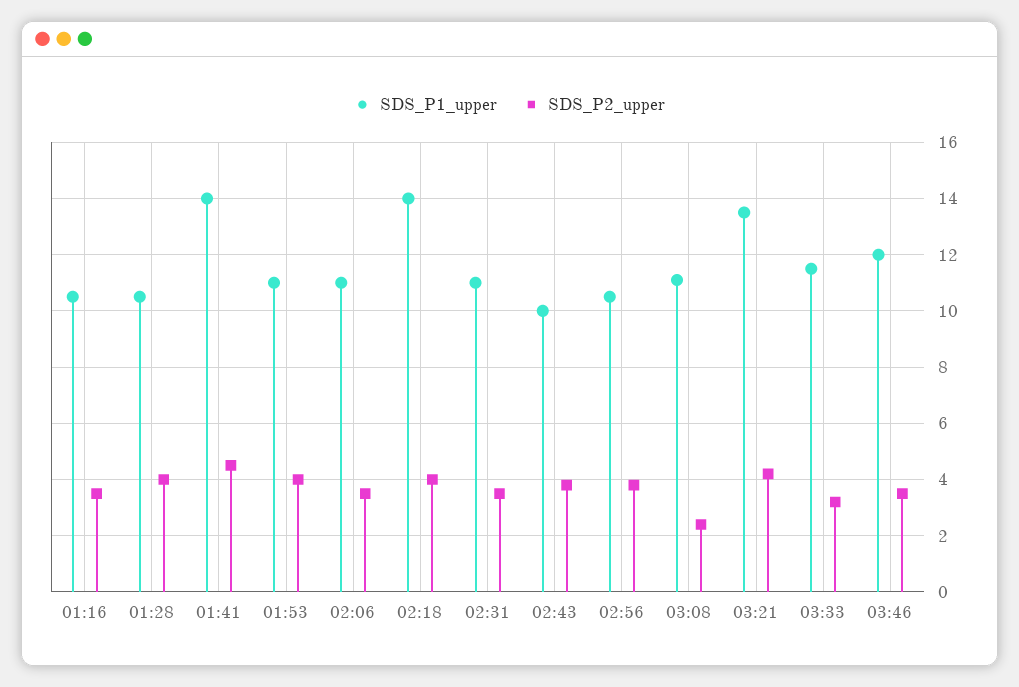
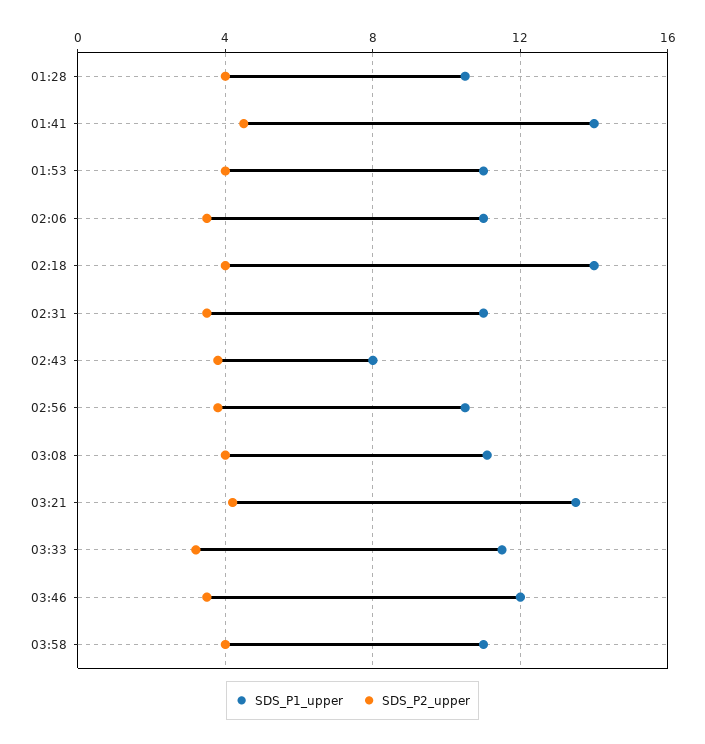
SDS_P1_upper, 01:16: 10.5 -> none
SDS_P2_upper, 01:16: 3.5 -> none
SDS_P1_upper, 02:43: 10 -> 8
SDS_P2_upper, 03:08: 2.5 -> 4
SDS_P1_upper, 03:58: none -> 11
SDS_P2_upper, 03:58: none -> 4

